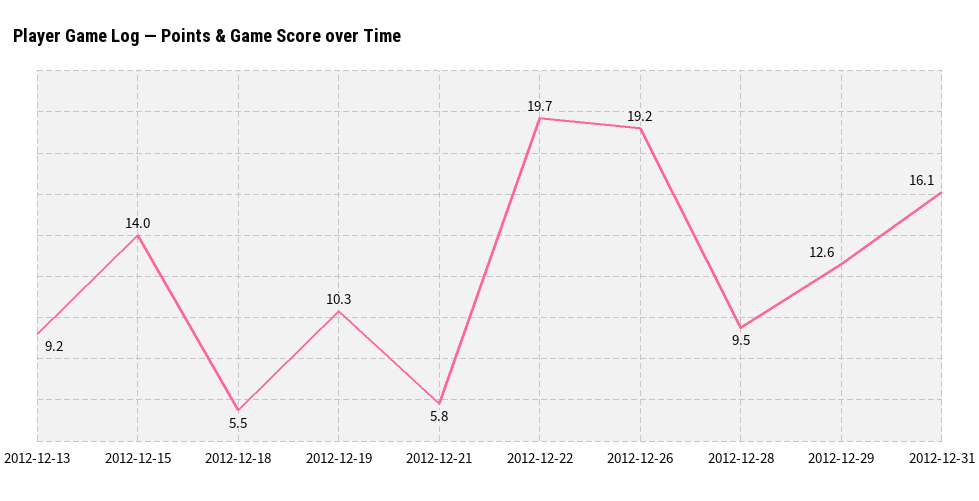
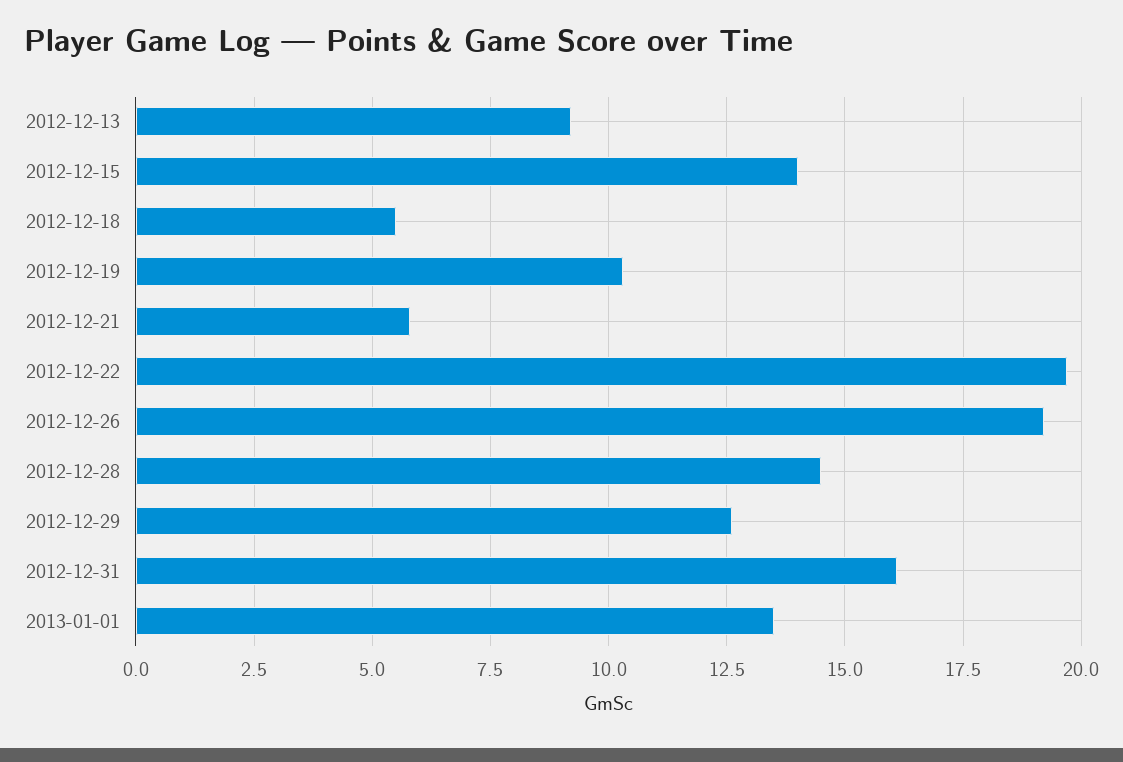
2012-12-28: 9.5 -> 14.5
2013-01-01: none -> 13.5

